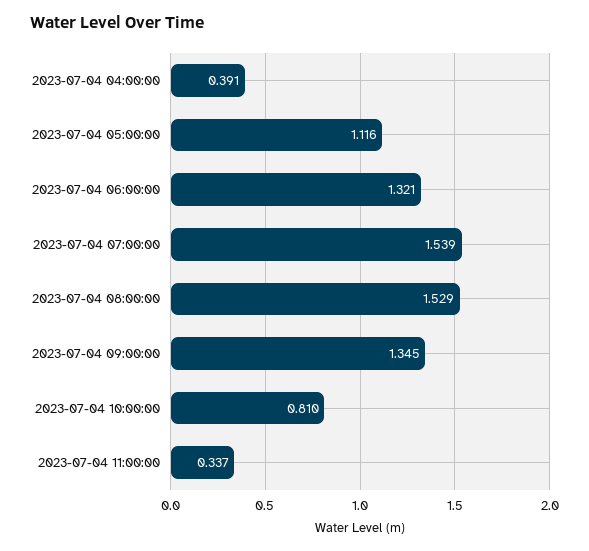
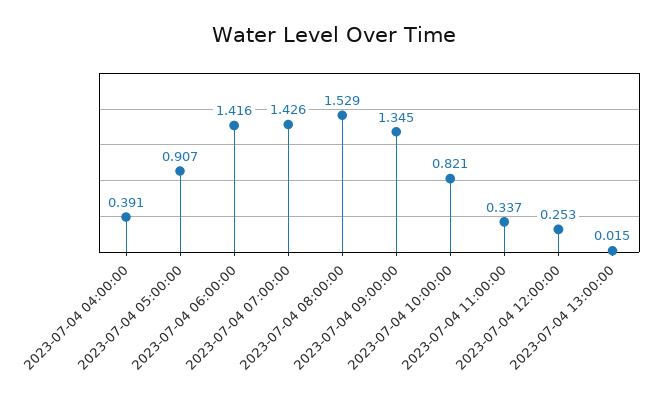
2023-07-04 05:00:00: 1.116 -> 0.907
2023-07-04 06:00:00: 1.321 -> 1.416
2023-07-04 07:00:00: 1.539 -> 1.426
2023-07-04 10:00:00: 0.81 -> 0.821
2023-07-04 12:00:00: none -> 0.253
2023-07-04 13:00:00: none -> 0.015

